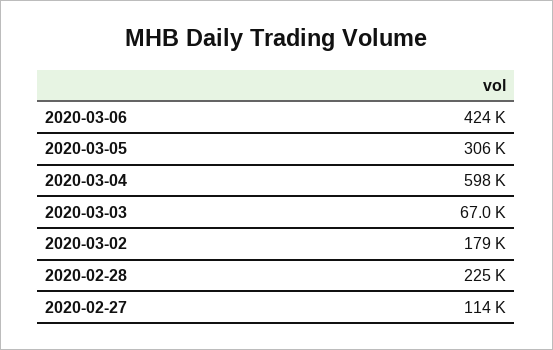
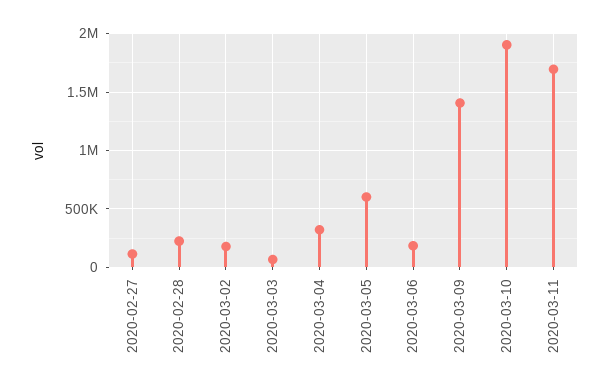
2020-03-06: 424000 -> 200000
2020-03-05: 306000 -> 600000
2020-03-04: 598000 -> 300000
2020-03-09: none -> 1400000
2020-03-10: none -> 1900000
2020-03-11: none -> 1700000

